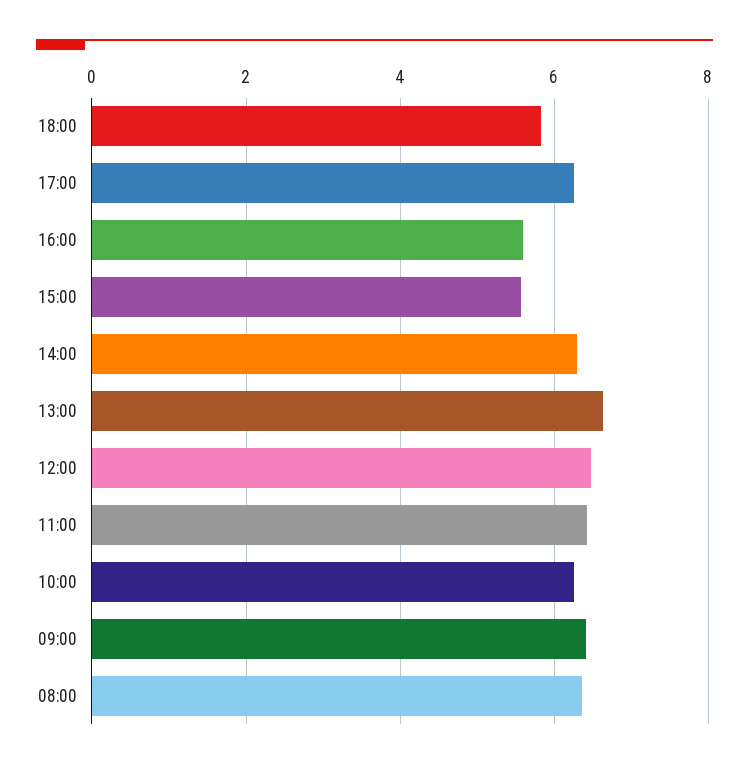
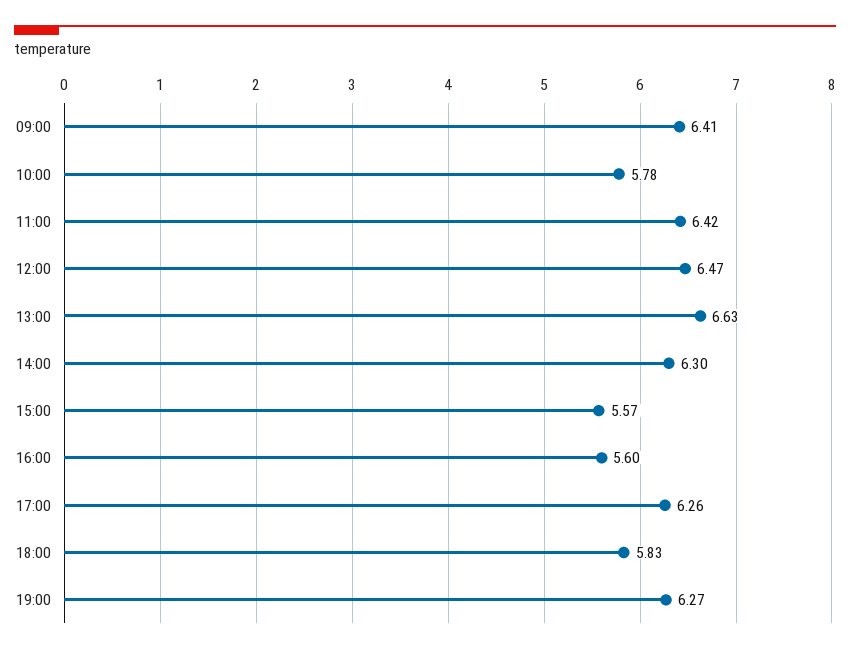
10:00: 6.2 -> 5.78
08:00: 6.4 -> none
19:00: none -> 6.27

